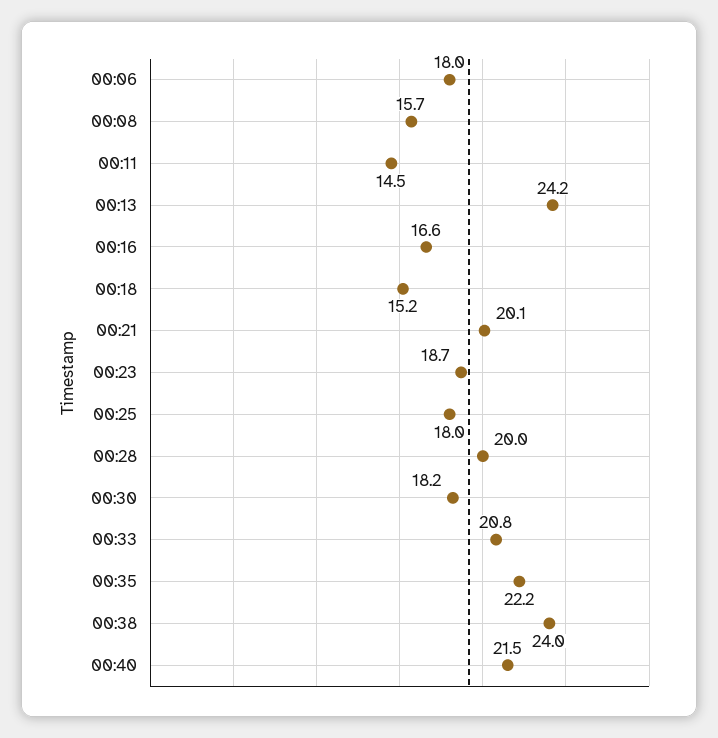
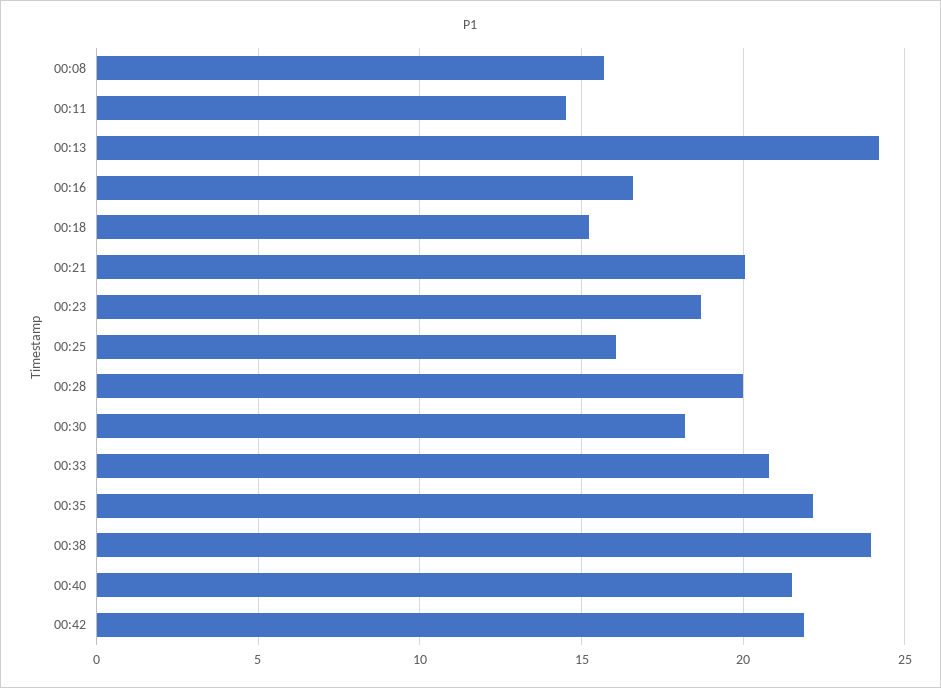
00:06: 18 -> none
00:25: 18 -> 16
00:42: none -> 22

